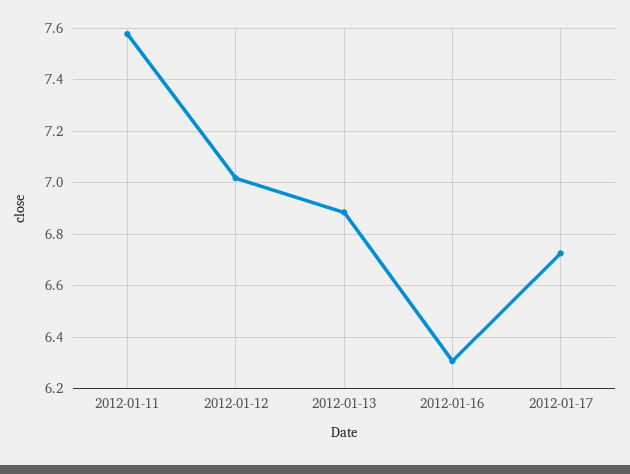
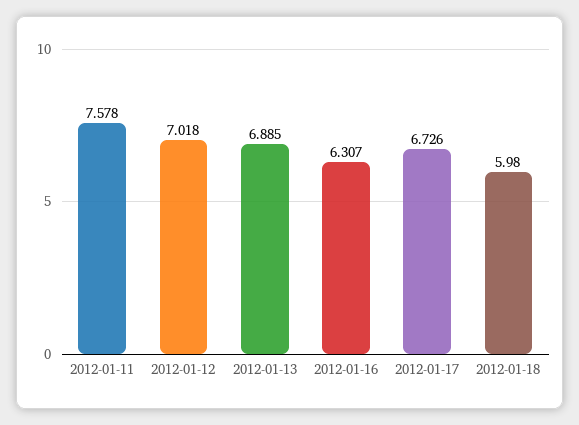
2012-01-18: none -> 5.98

